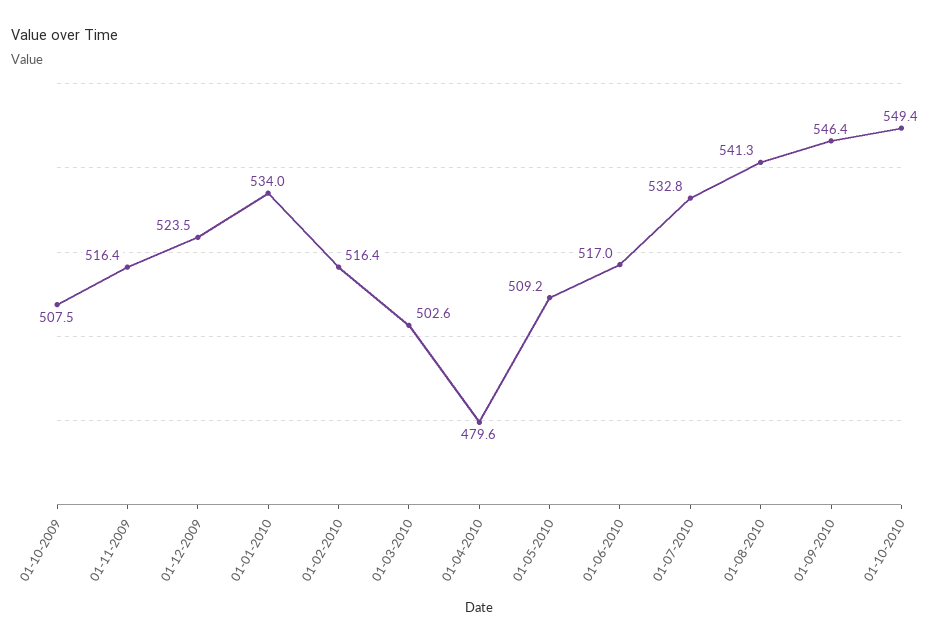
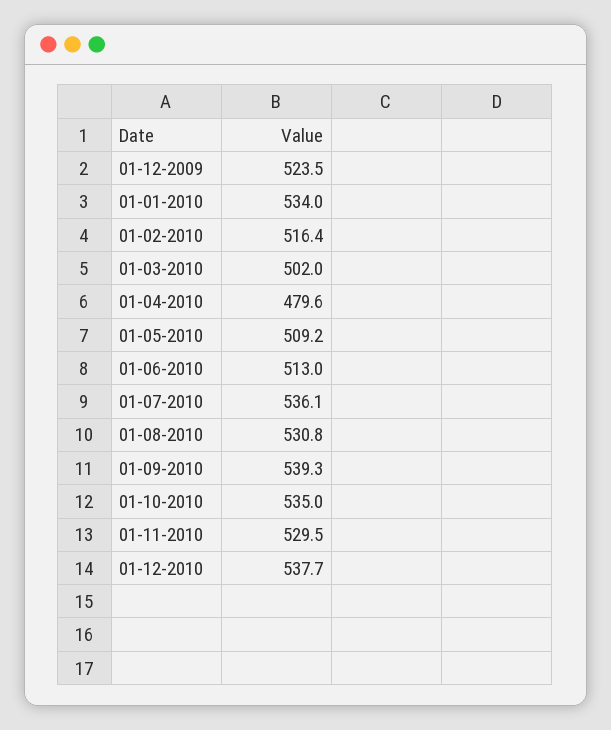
01-10-2009: 507.5 -> none
01-11-2009: 516.4 -> none
01-03-2010: 502.6 -> 502
01-06-2010: 517 -> 513
01-07-2010: 532.8 -> 536.1
01-08-2010: 541.3 -> 530.8
01-09-2010: 546.4 -> 539.3
01-10-2010: 549.4 -> 535
01-11-2010: none -> 529.5
01-12-2010: none -> 537.7

